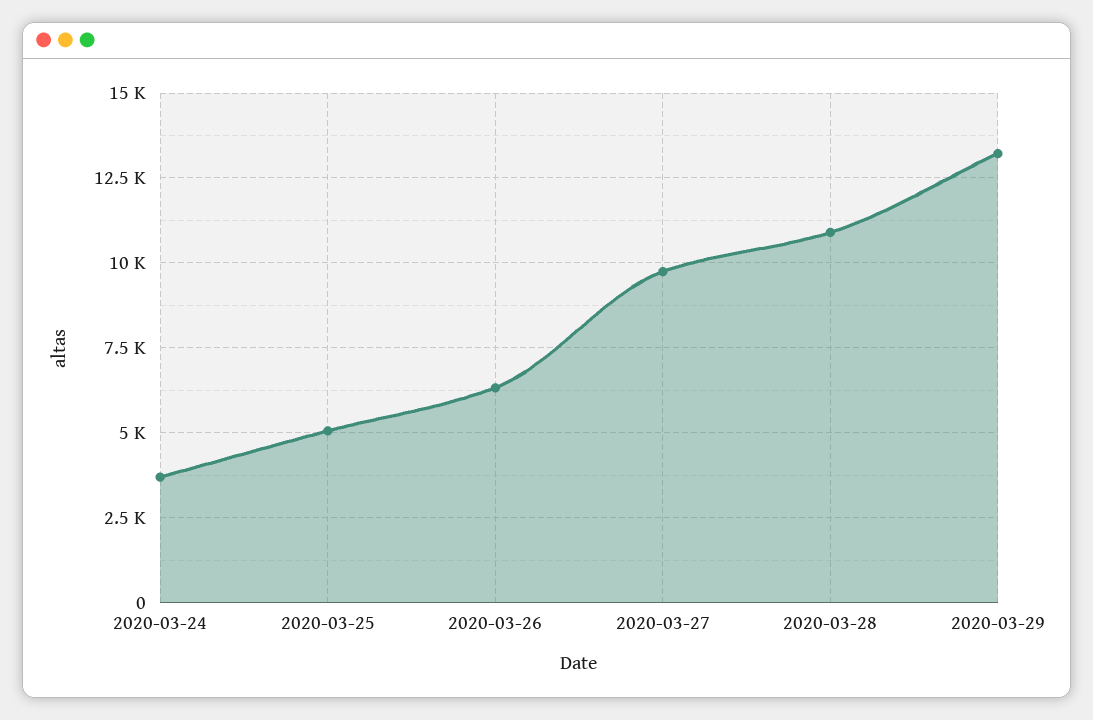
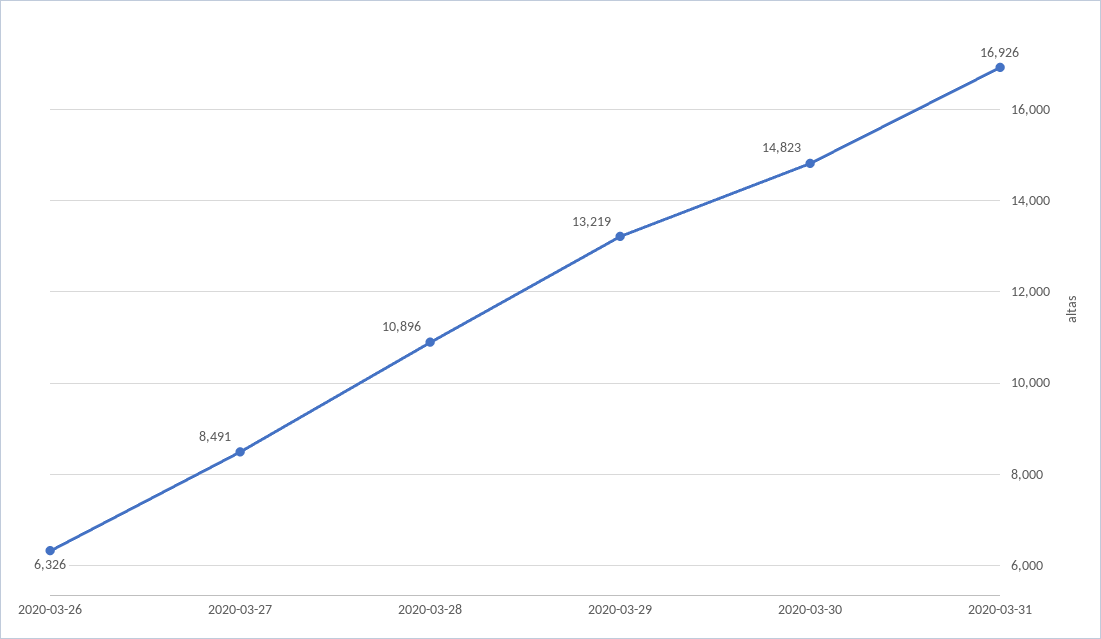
2020-03-24: 3750 -> none
2020-03-25: 5000 -> none
2020-03-27: 9750 -> 8491
2020-03-30: none -> 14823
2020-03-31: none -> 16926

